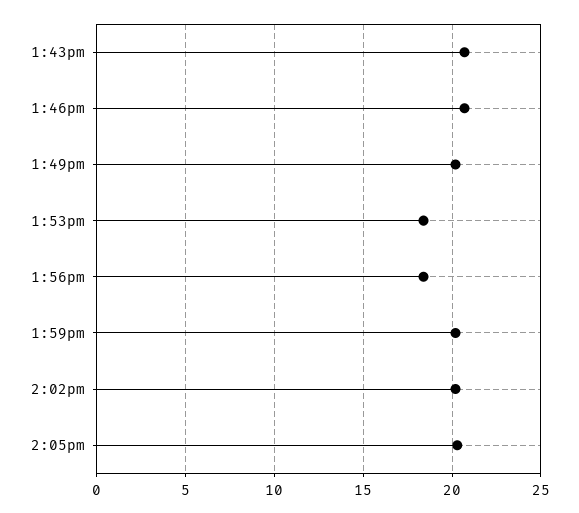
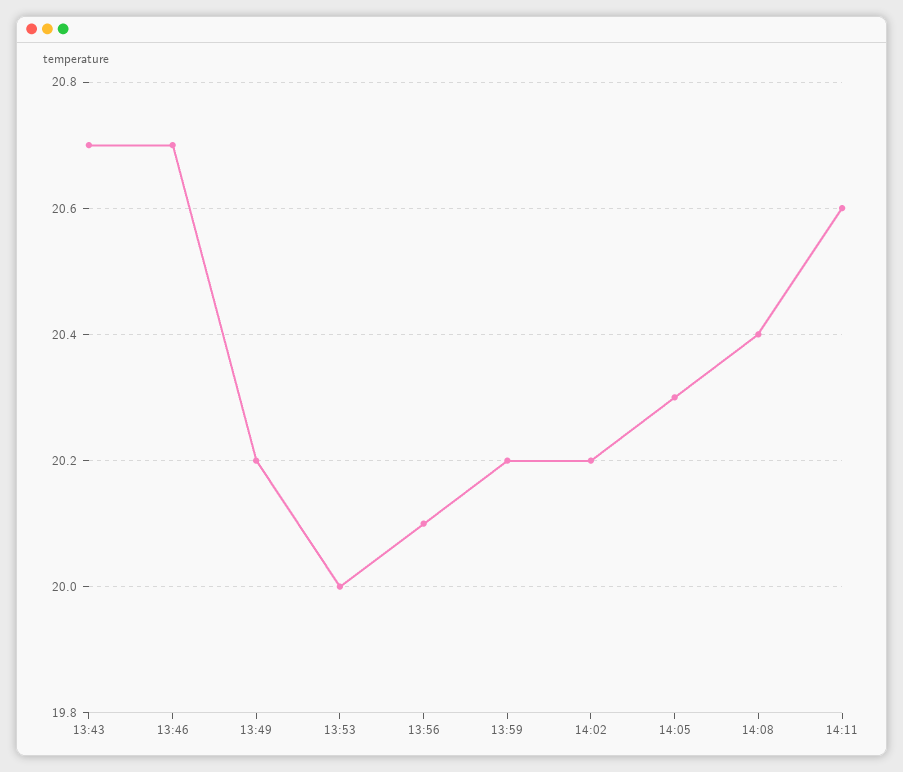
1:53pm: 18.5 -> 20
1:56pm: 18.5 -> 20.1
14:08: none -> 20.4
14:11: none -> 20.6

